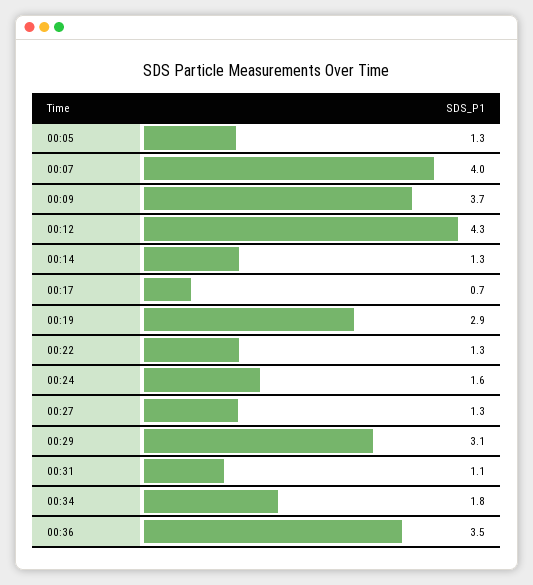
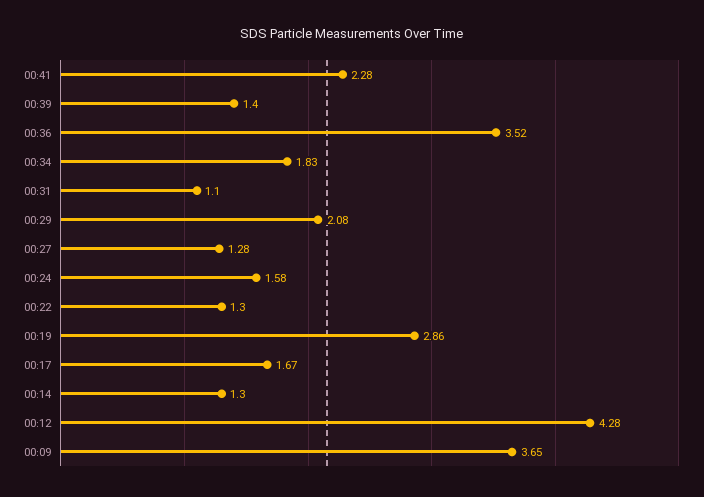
00:05: 1.3 -> none
00:07: 4 -> none
00:17: 0.7 -> 1.67
00:29: 3.1 -> 2.08
00:41: none -> 2.28
00:39: none -> 1.4

